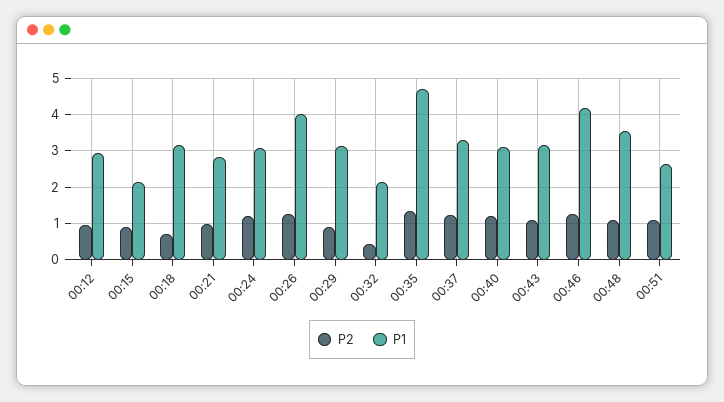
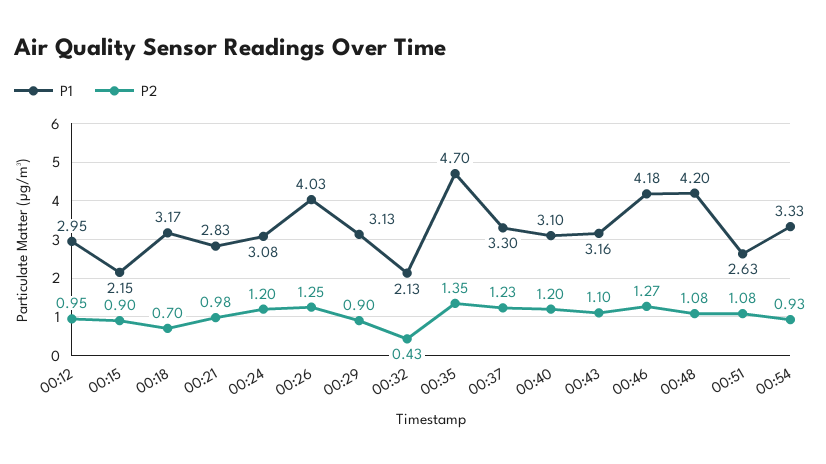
P1, 00:48: 3.6 -> 4.2
P1, 00:54: none -> 3.33
P2, 00:54: none -> 0.93

